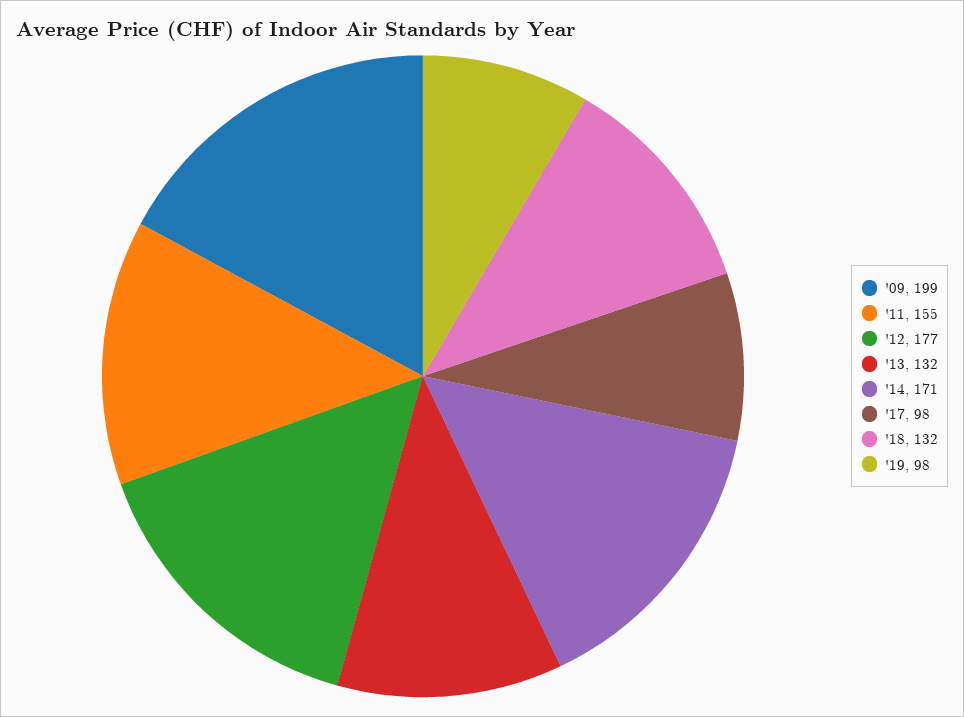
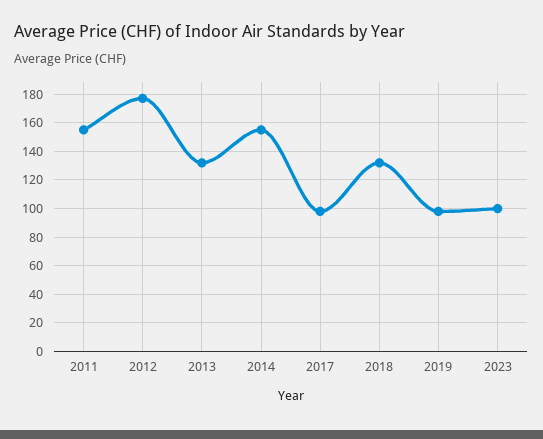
'09: 199 -> none
'14: 171 -> 155
2023: none -> 100

